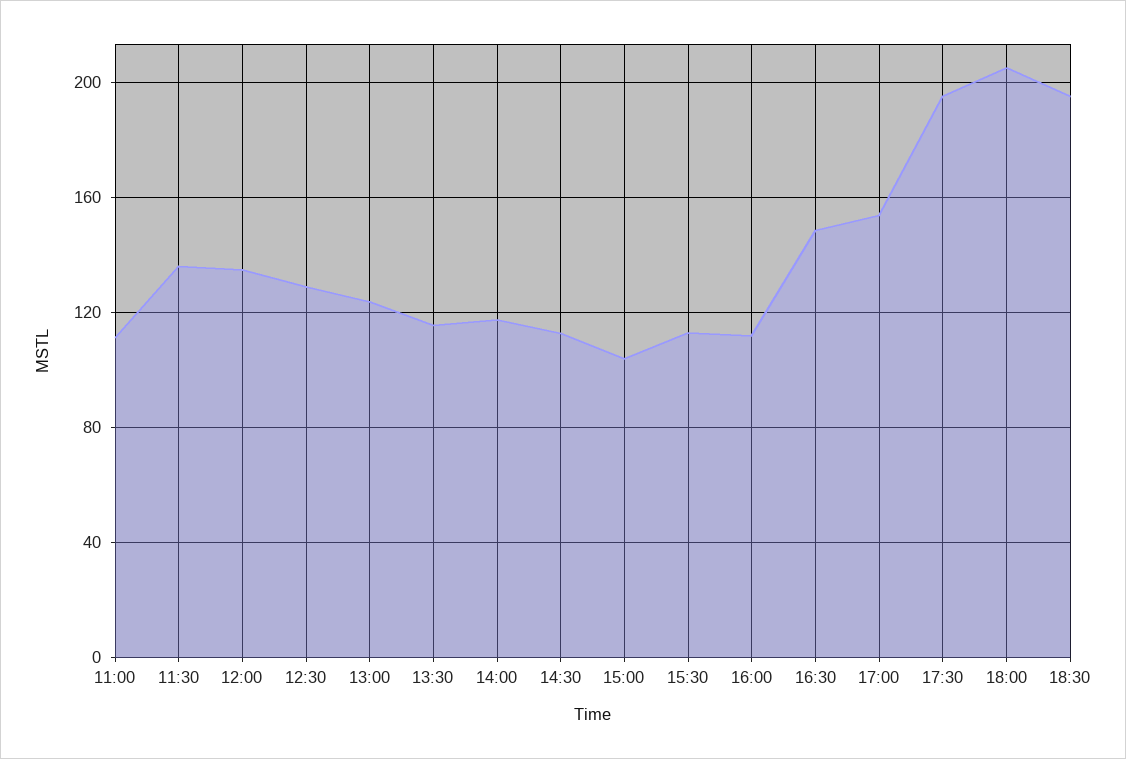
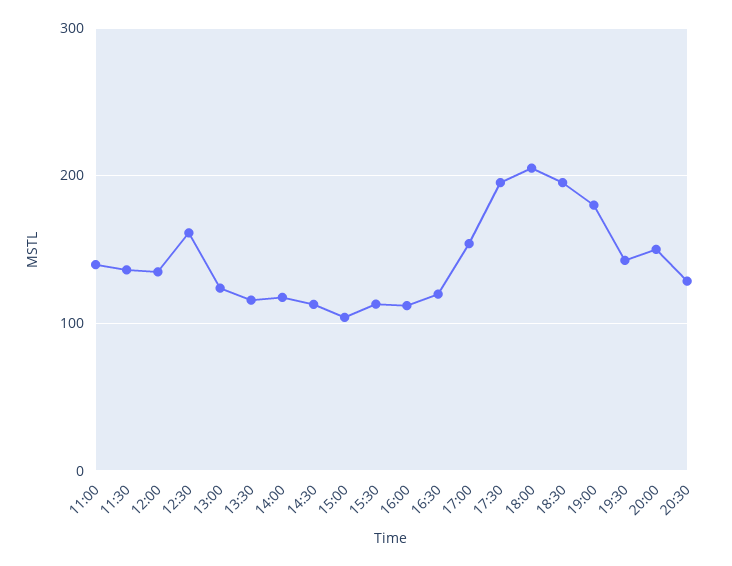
11:00: 110 -> 140
12:30: 130 -> 160
16:30: 150 -> 120
19:00: none -> 180
19:30: none -> 140
20:00: none -> 150
20:30: none -> 130

